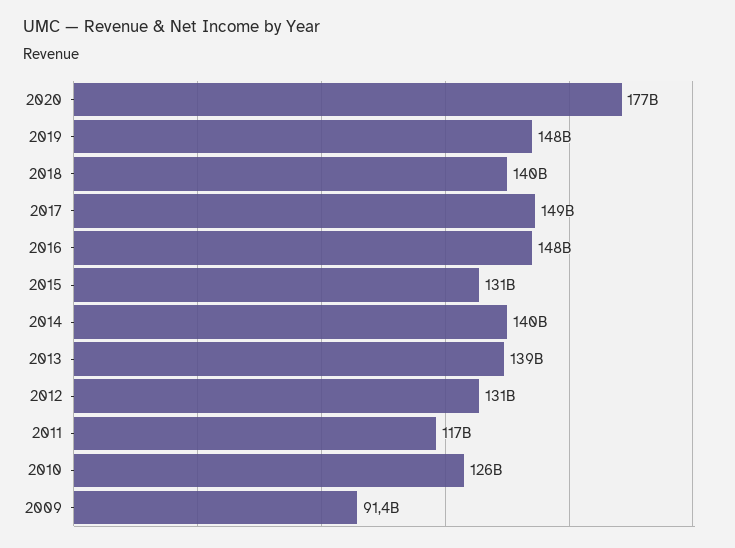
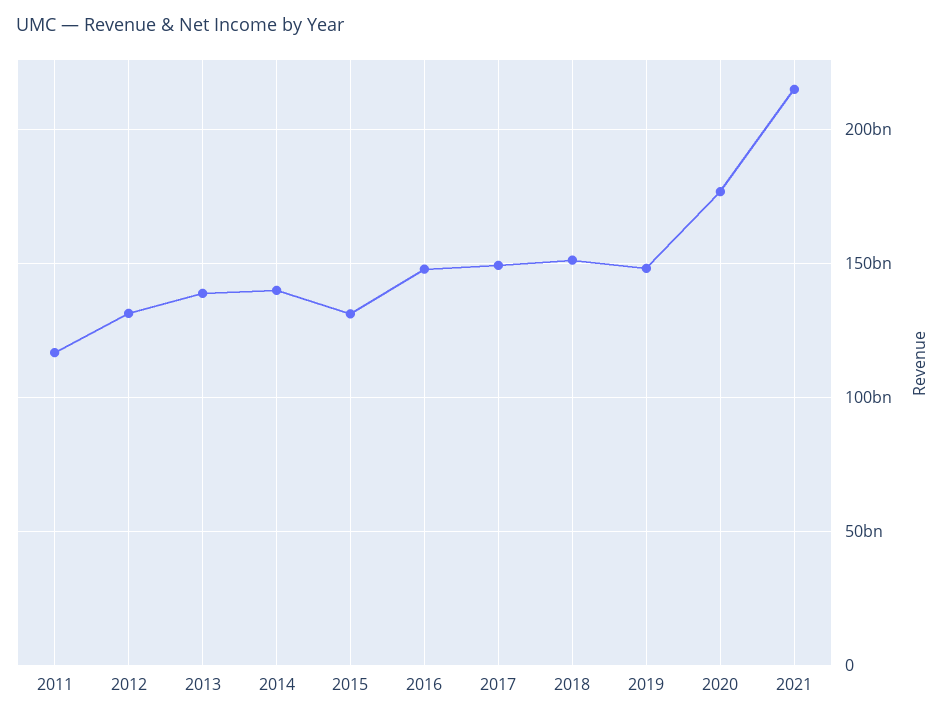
2018: 140000000000 -> 150000000000
2010: 126000000000 -> none
2009: 91400000000 -> none
2021: none -> 215000000000

